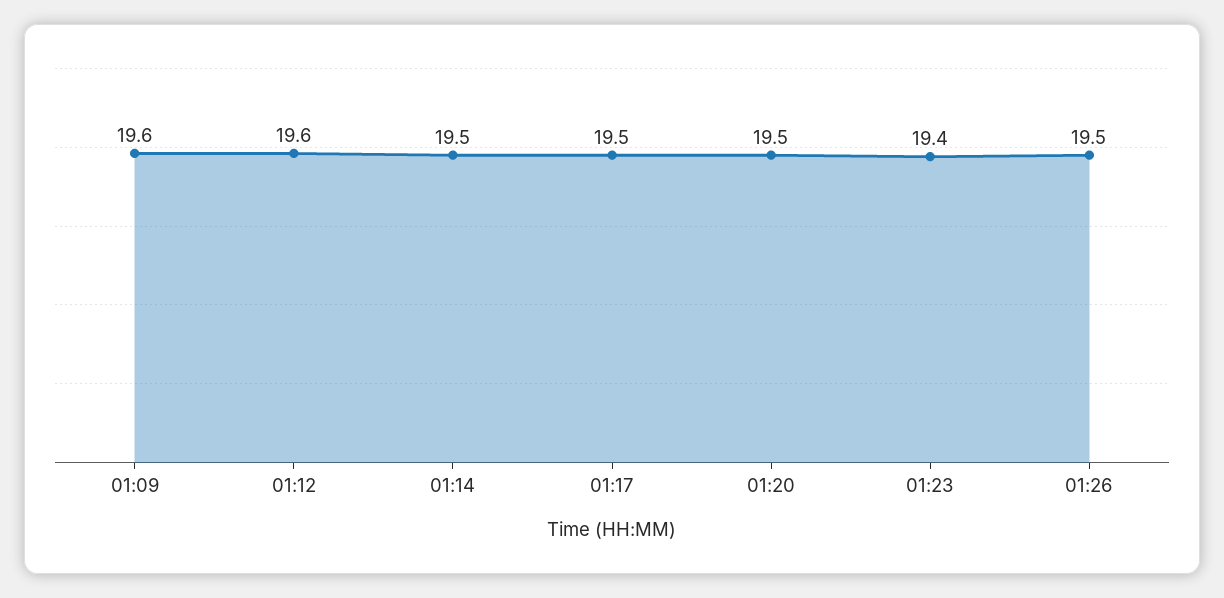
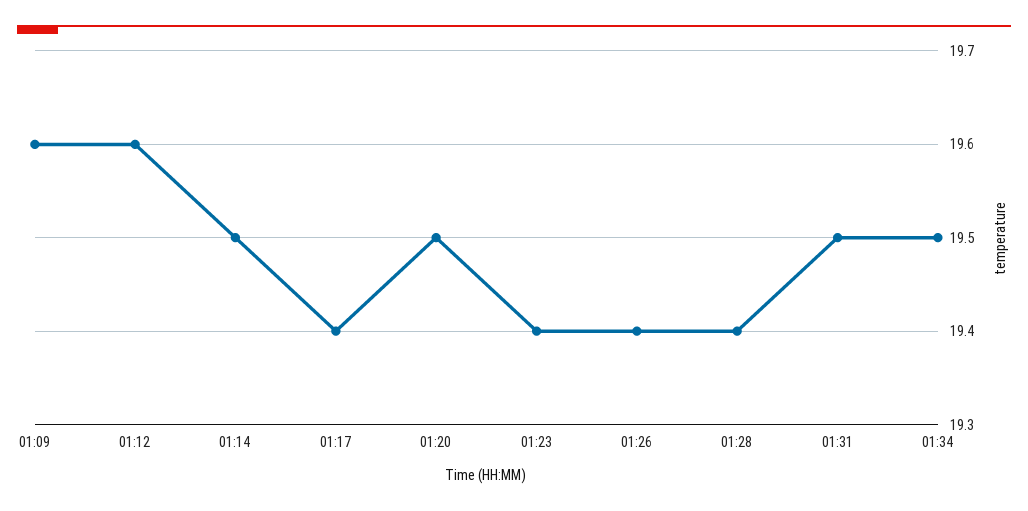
01:17: 19.5 -> 19.4
01:26: 19.5 -> 19.4
01:28: none -> 19.4
01:31: none -> 19.5
01:34: none -> 19.5

